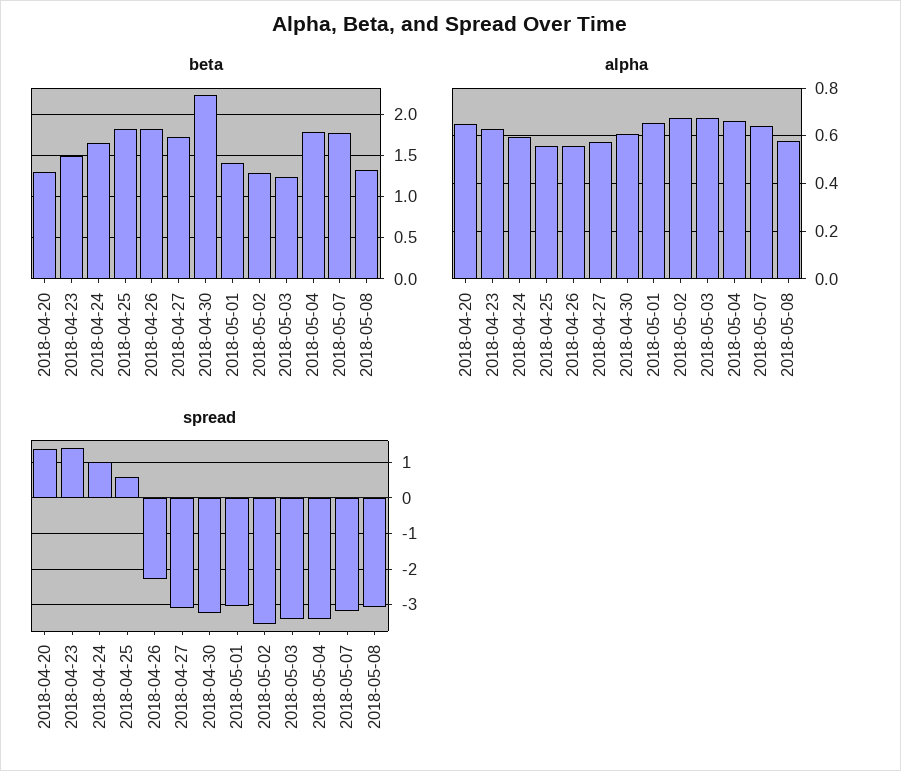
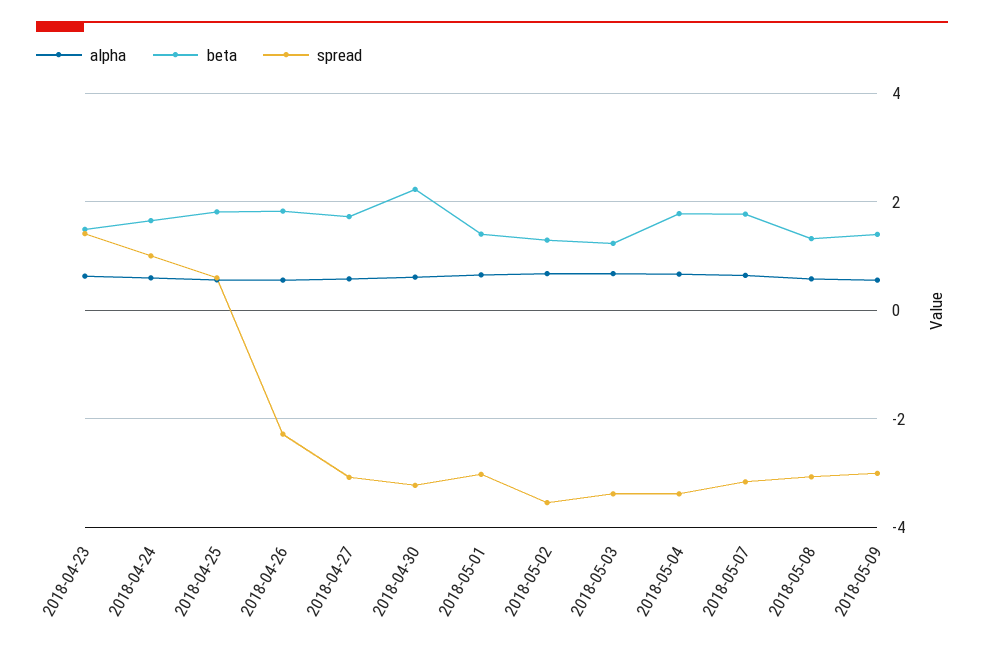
beta, 2018-04-20: 1.3 -> none
alpha, 2018-04-20: 0.65 -> none
spread, 2018-04-20: 1.4 -> none
alpha, 2018-05-09: none -> 0.6
beta, 2018-05-09: none -> 1.4
spread, 2018-05-09: none -> -3

